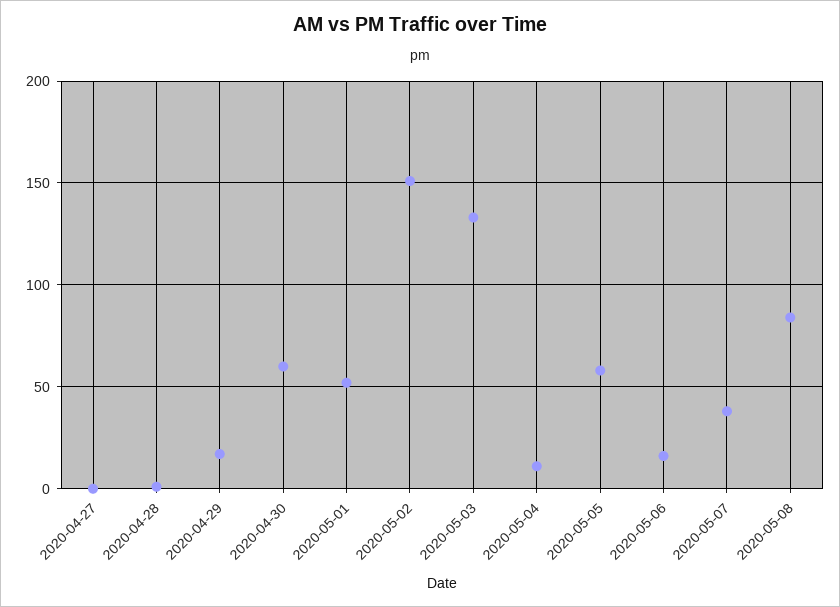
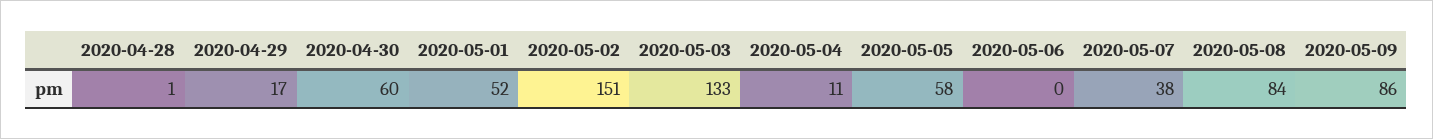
2020-04-27: 0 -> none
2020-05-06: 15 -> 0
2020-05-09: none -> 86

